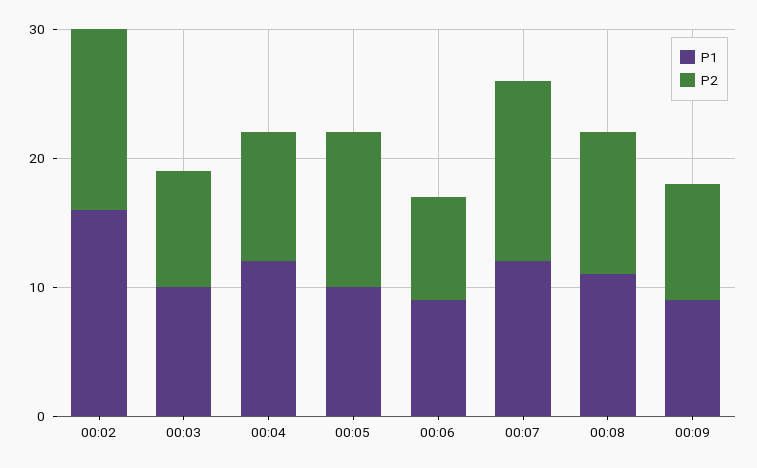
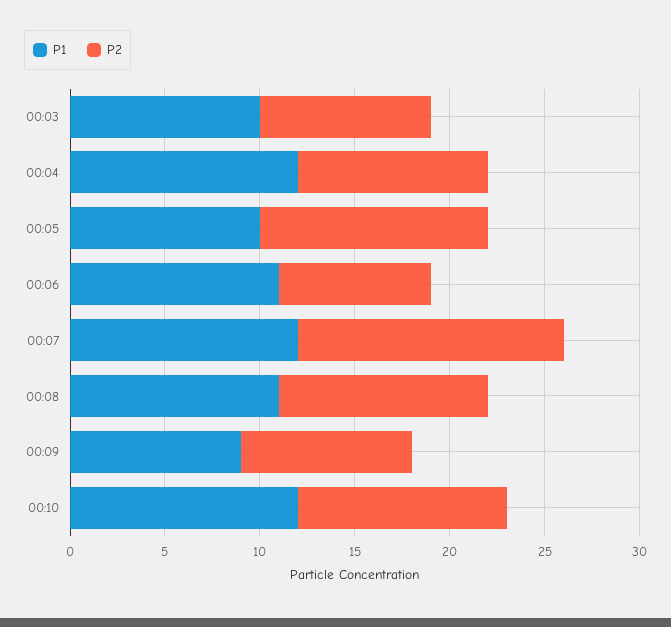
P1, 00:02: 16 -> none
P2, 00:02: 14 -> none
P1, 00:06: 9 -> 11
P1, 00:10: none -> 12
P2, 00:10: none -> 11

